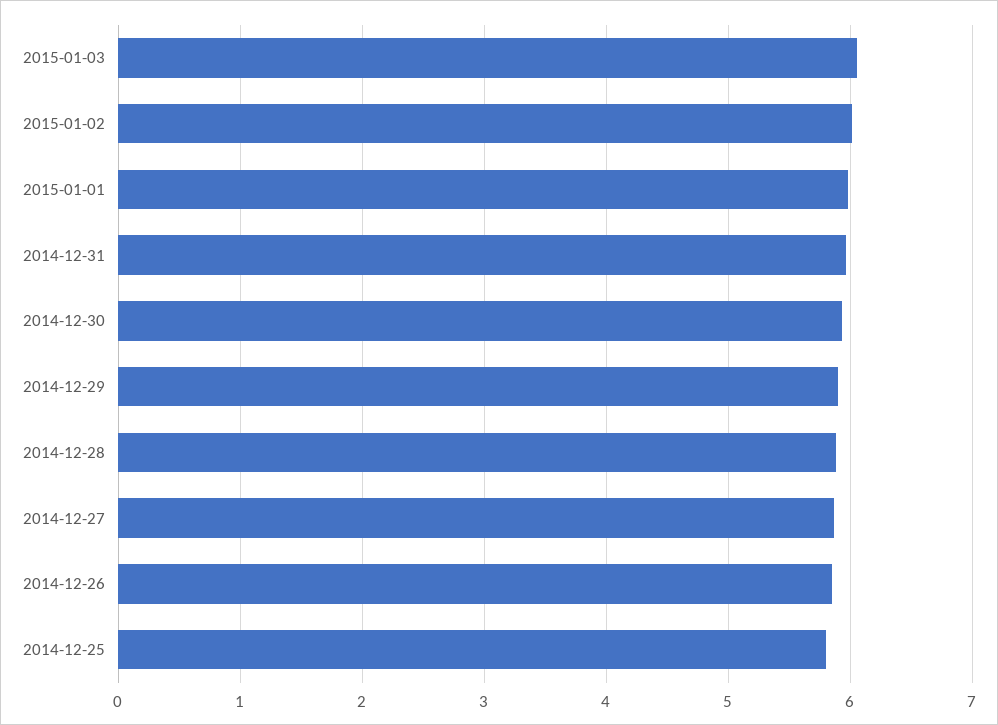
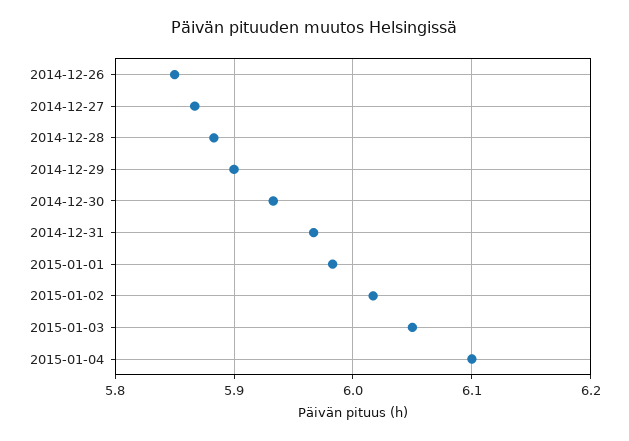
2014-12-25: 5.8 -> none
2015-01-04: none -> 6.1

